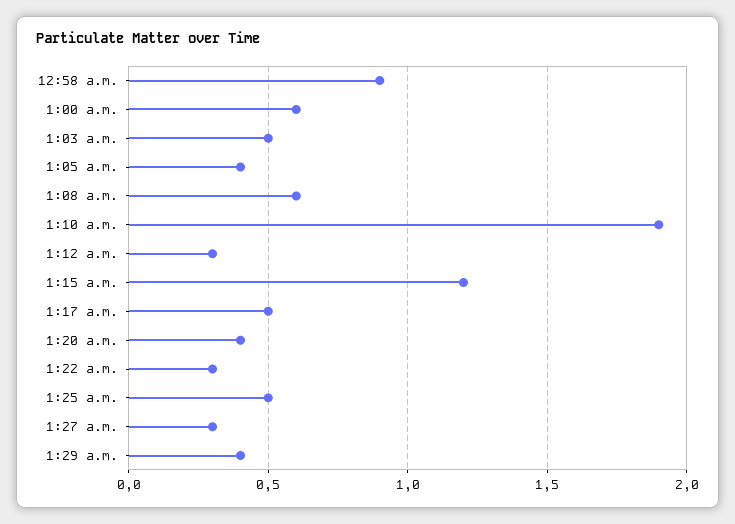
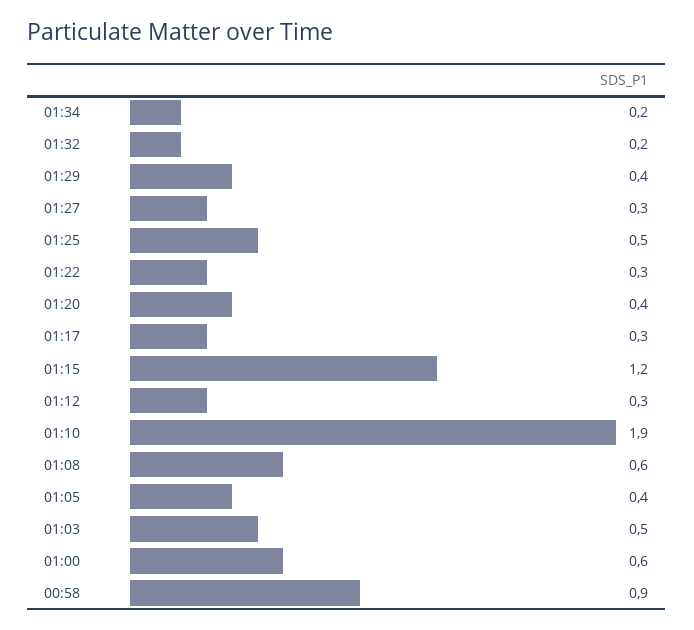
1:17 a.m.: 0.5 -> 0.3
01:34: none -> 0.2
01:32: none -> 0.2

